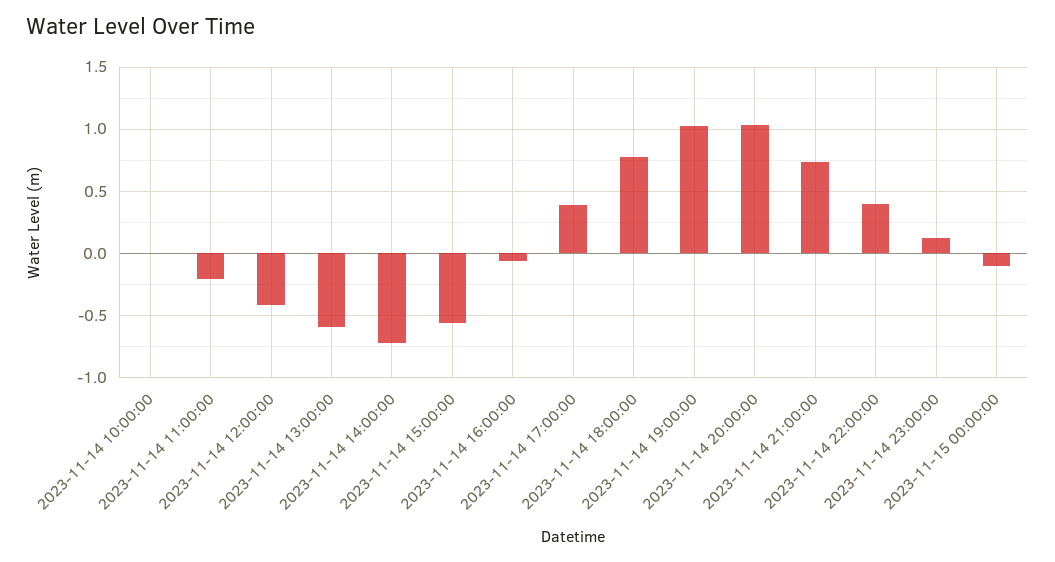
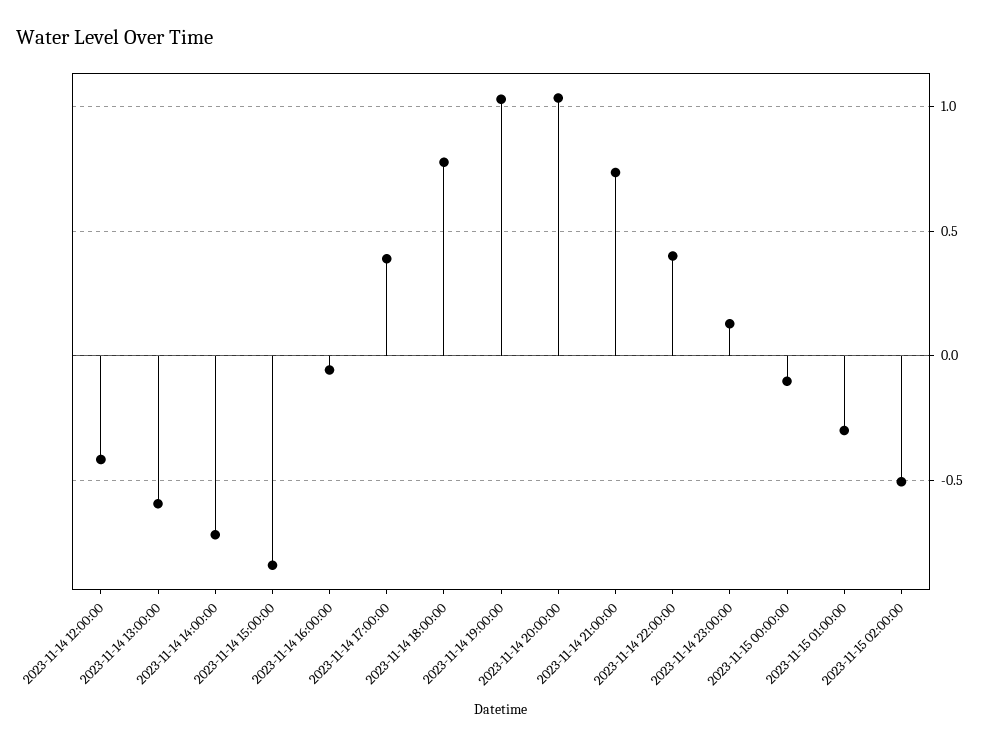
2023-11-14 10:00:00: 0 -> none
2023-11-14 11:00:00: -0.2 -> none
2023-11-14 15:00:00: -0.55 -> -0.85
2023-11-15 01:00:00: none -> -0.3
2023-11-15 02:00:00: none -> -0.5

